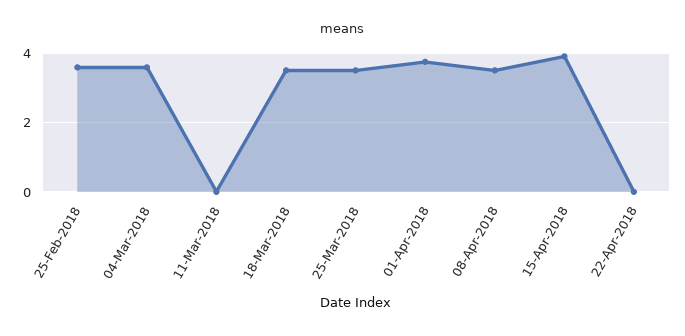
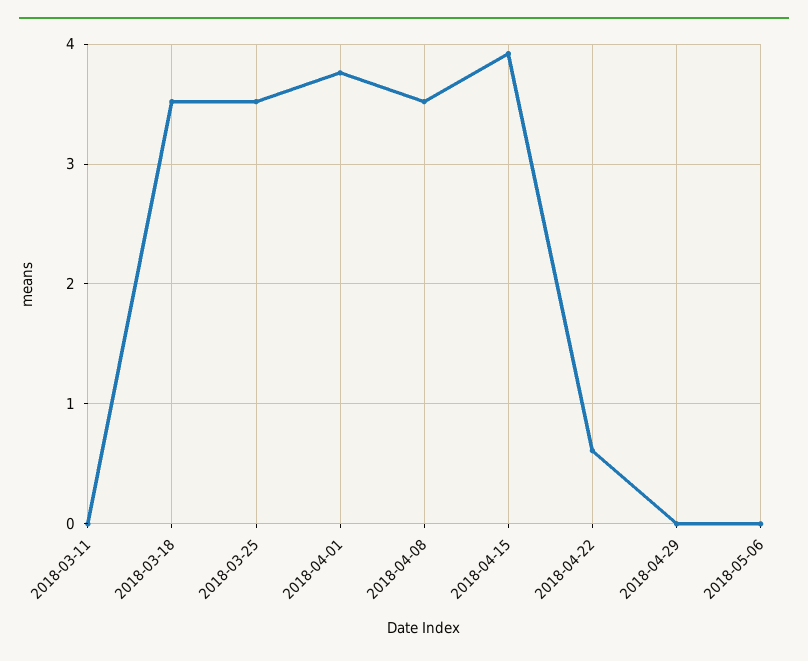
25-Feb-2018: 3.6 -> none
04-Mar-2018: 3.6 -> none
22-Apr-2018: 0 -> 0.6
2018-04-29: none -> 0
2018-05-06: none -> 0

